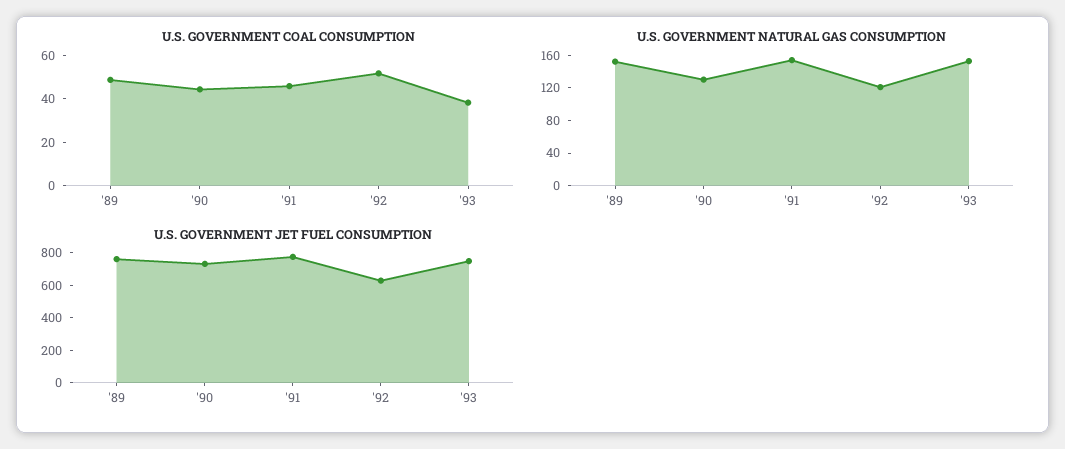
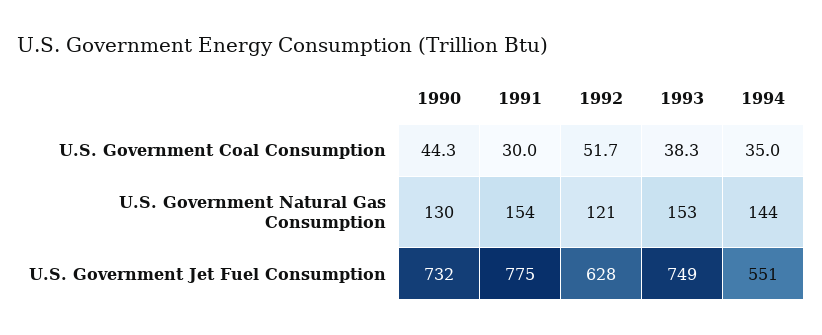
U.S. GOVERNMENT COAL CONSUMPTION, '89: 50 -> none
U.S. GOVERNMENT COAL CONSUMPTION, '91: 45 -> 30
U.S. GOVERNMENT NATURAL GAS CONSUMPTION, '89: 150 -> none
U.S. GOVERNMENT JET FUEL CONSUMPTION, '89: 750 -> none
U.S. GOVERNMENT COAL CONSUMPTION, 1994: none -> 35
U.S. GOVERNMENT NATURAL GAS CONSUMPTION, 1994: none -> 144
U.S. GOVERNMENT JET FUEL CONSUMPTION, 1994: none -> 551

